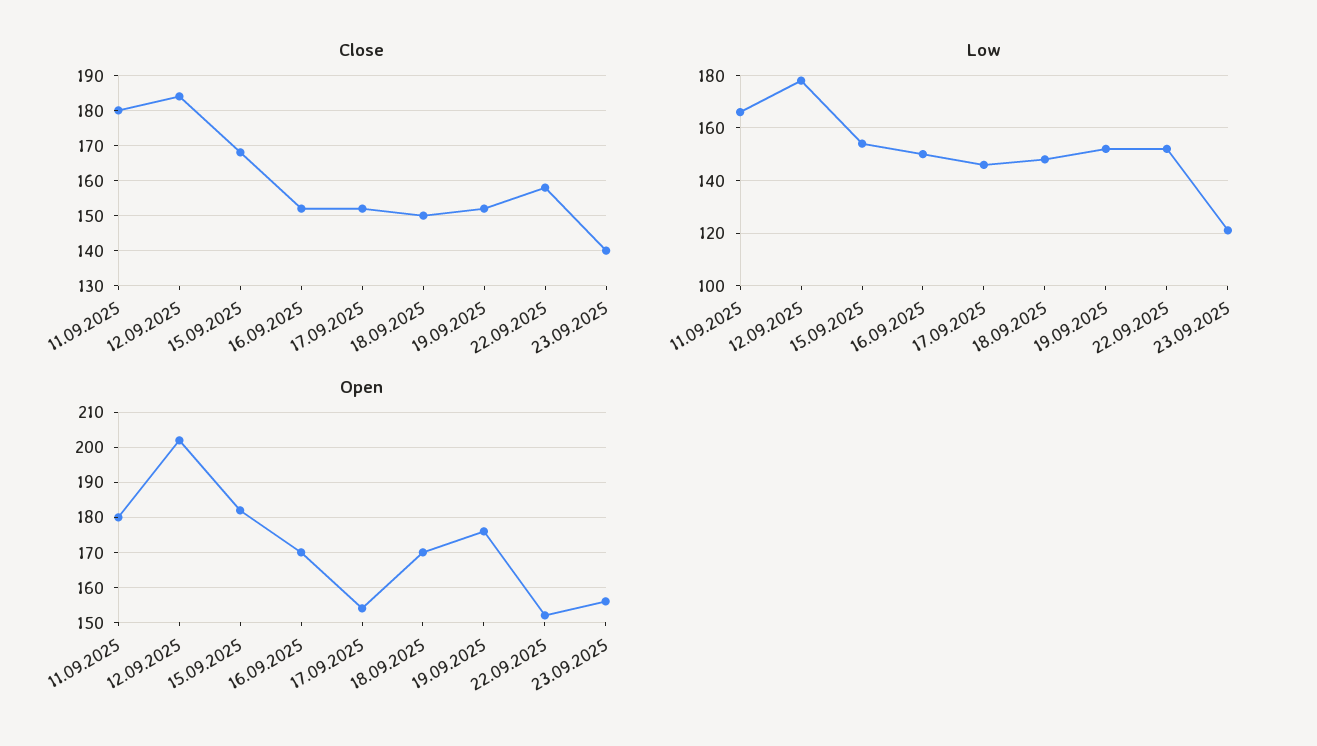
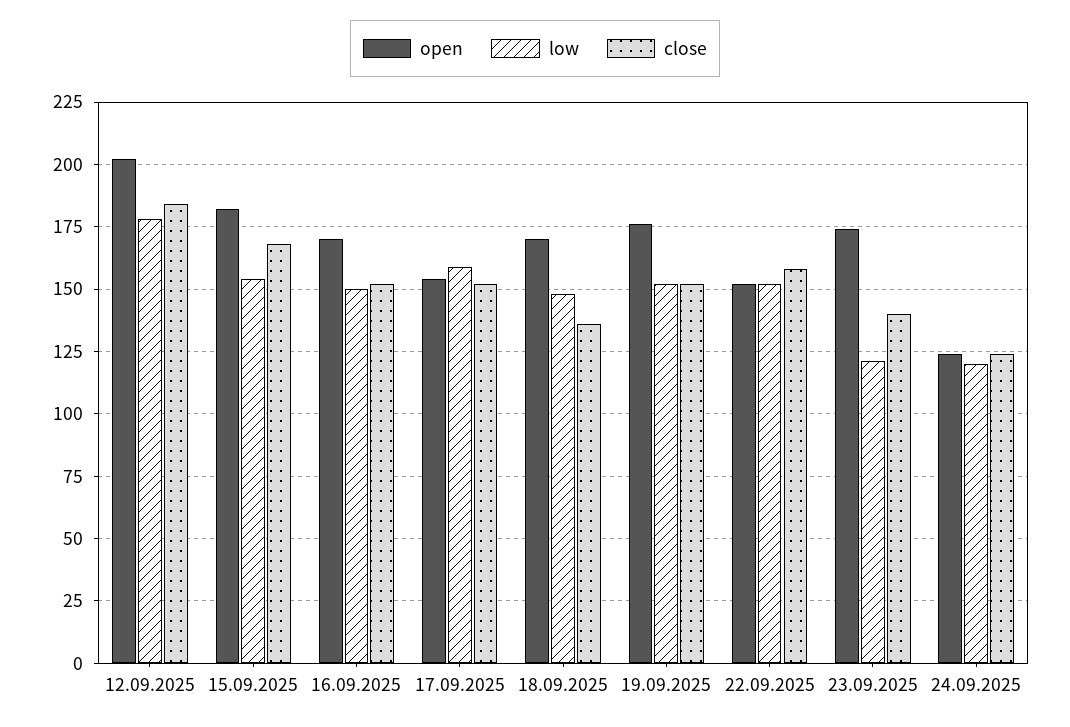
Close, 11.09.2025: 180 -> none
Close, 18.09.2025: 150 -> 135
Low, 11.09.2025: 165 -> none
Low, 17.09.2025: 145 -> 160
Open, 11.09.2025: 180 -> none
Open, 23.09.2025: 155 -> 175
Open, 24.09.2025: none -> 125
Low, 24.09.2025: none -> 120
Close, 24.09.2025: none -> 125

